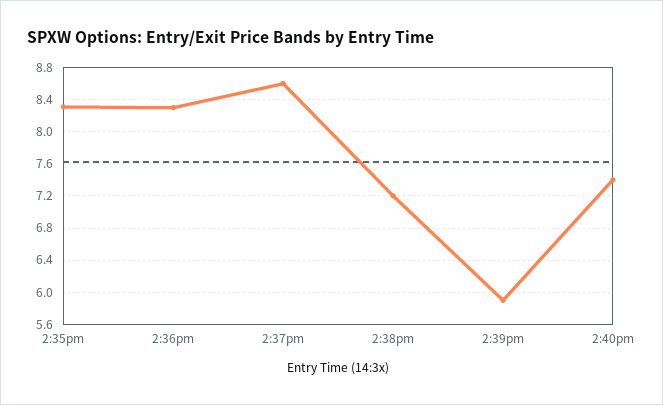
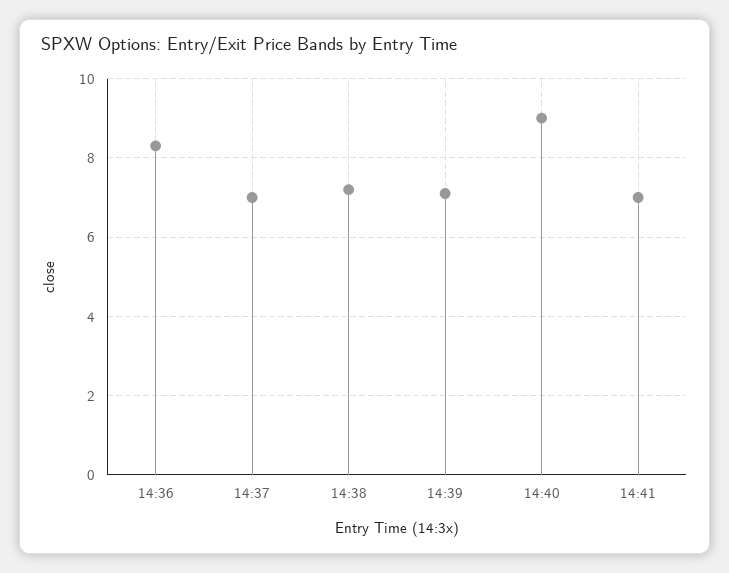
2:35pm: 8.3 -> none
2:37pm: 8.6 -> 7
2:39pm: 5.9 -> 7
2:40pm: 7.4 -> 9
14:41: none -> 7

